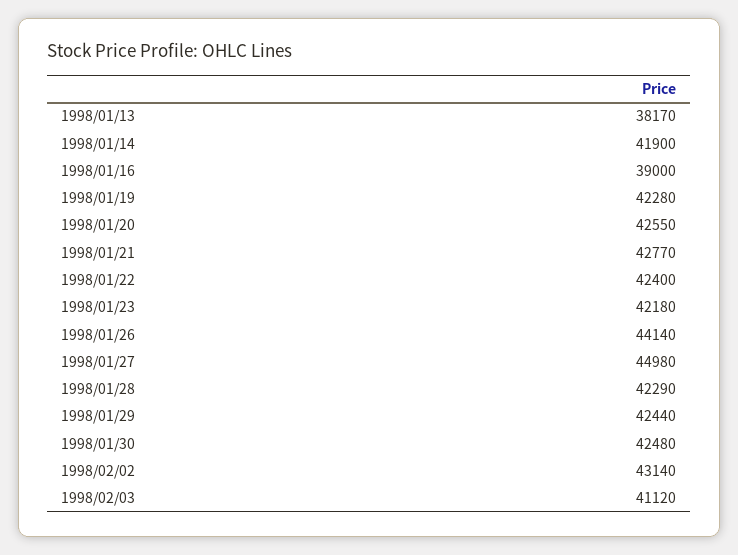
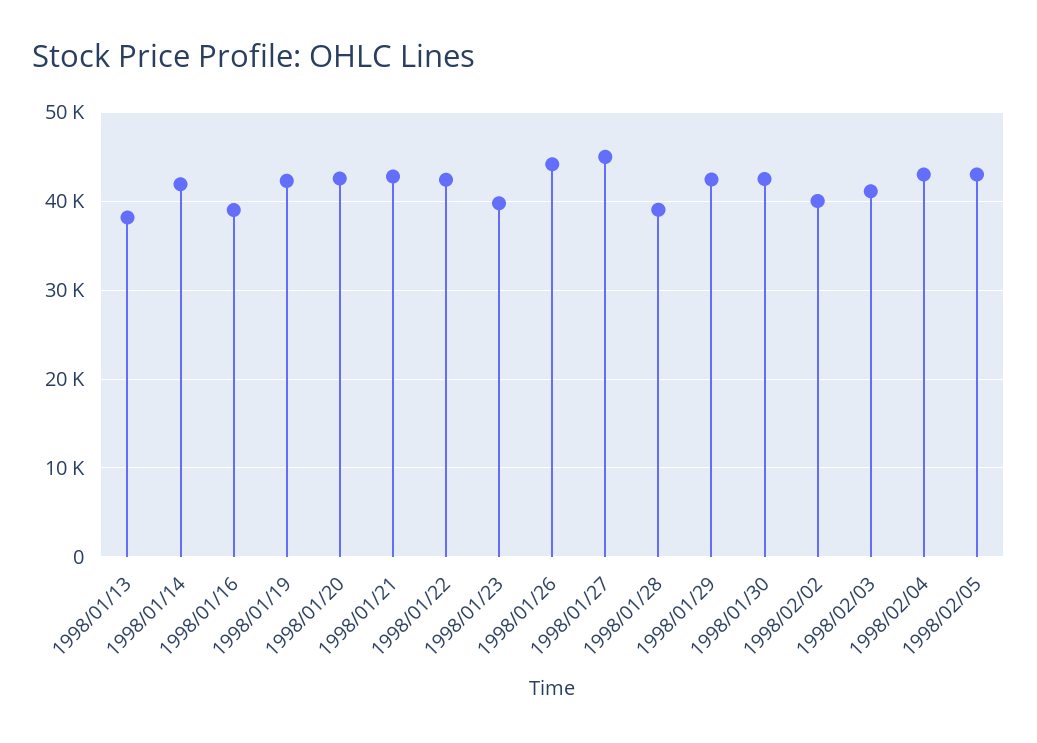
1998/01/23: 42180 -> 40000
1998/01/28: 42290 -> 39000
1998/02/02: 43140 -> 40000
1998/02/04: none -> 43000
1998/02/05: none -> 43000

